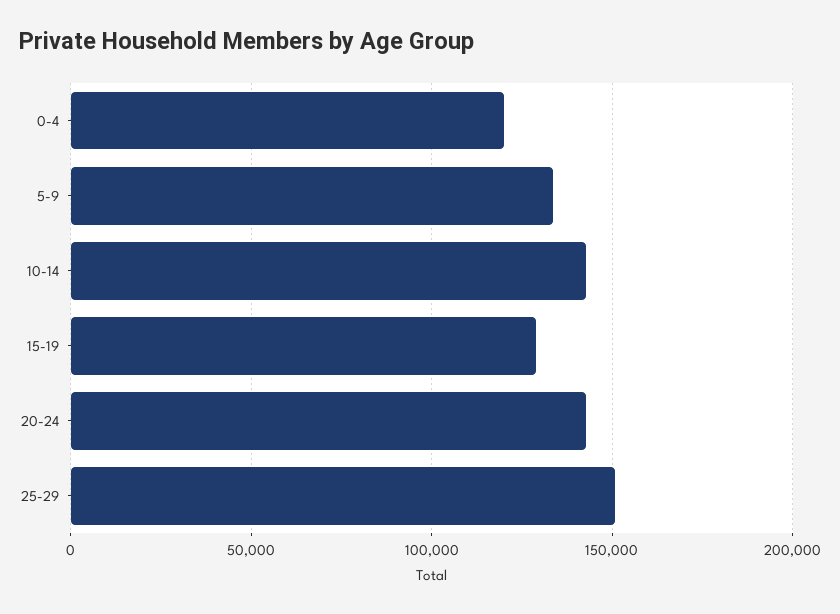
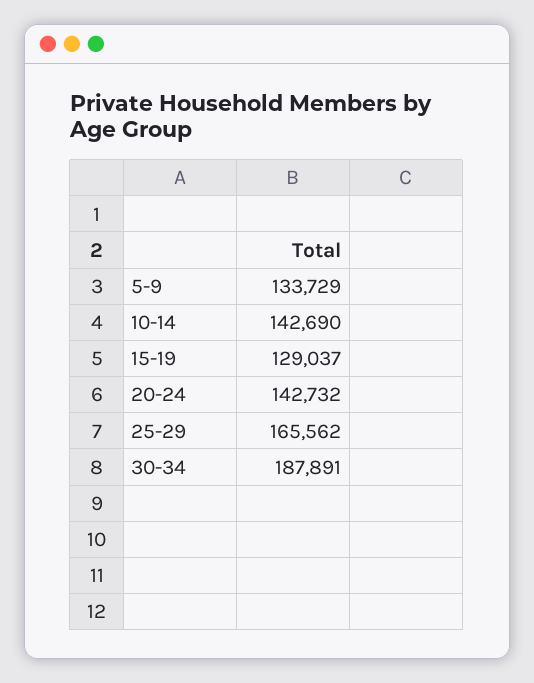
0-4: 120000 -> none
25-29: 150000 -> 165562
30-34: none -> 187891

